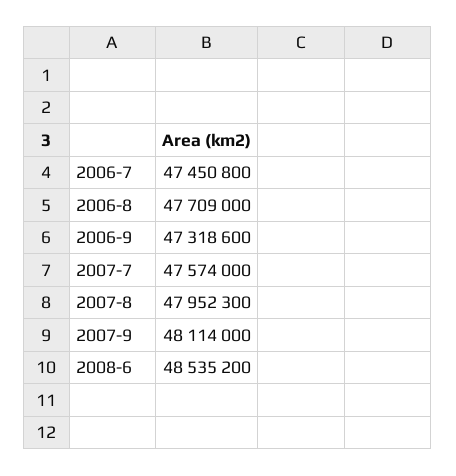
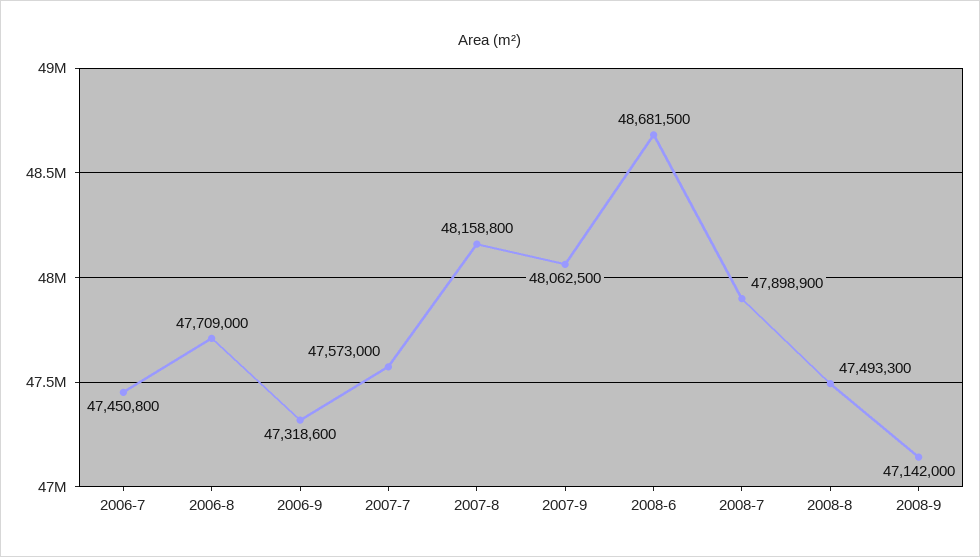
2007-7: 47574000 -> 47573000
2007-8: 47952300 -> 48158800
2007-9: 48114000 -> 48062500
2008-6: 48535200 -> 48681500
2008-7: none -> 47898900
2008-8: none -> 47493300
2008-9: none -> 47142000

